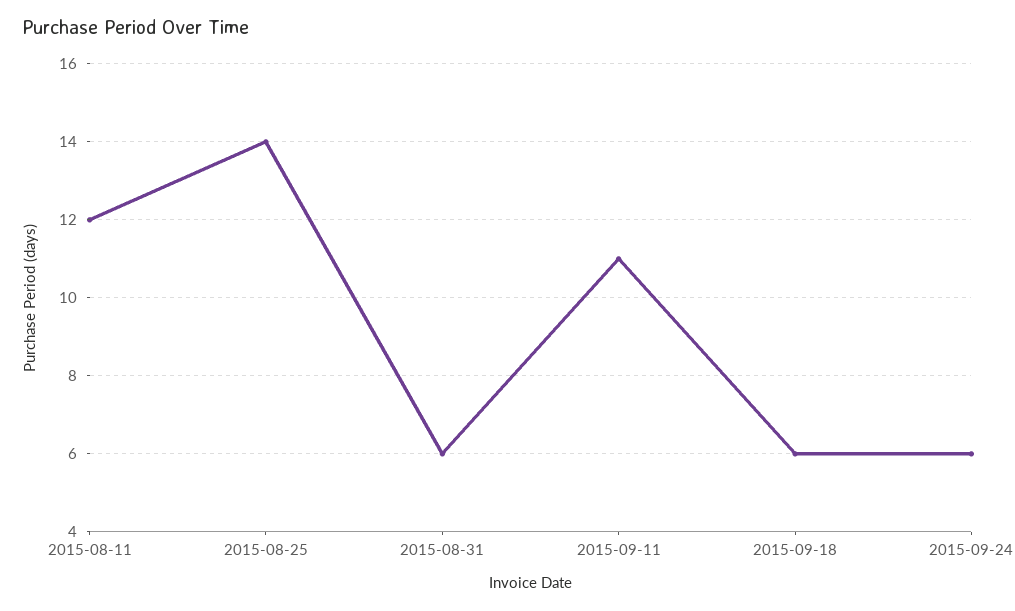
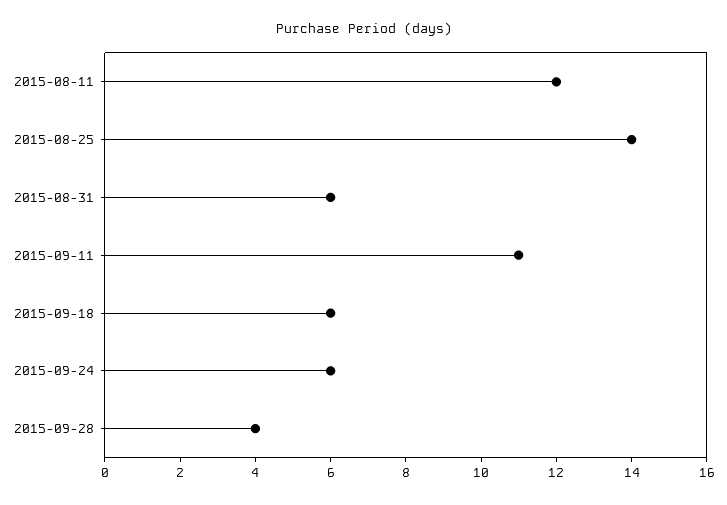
2015-09-28: none -> 4

